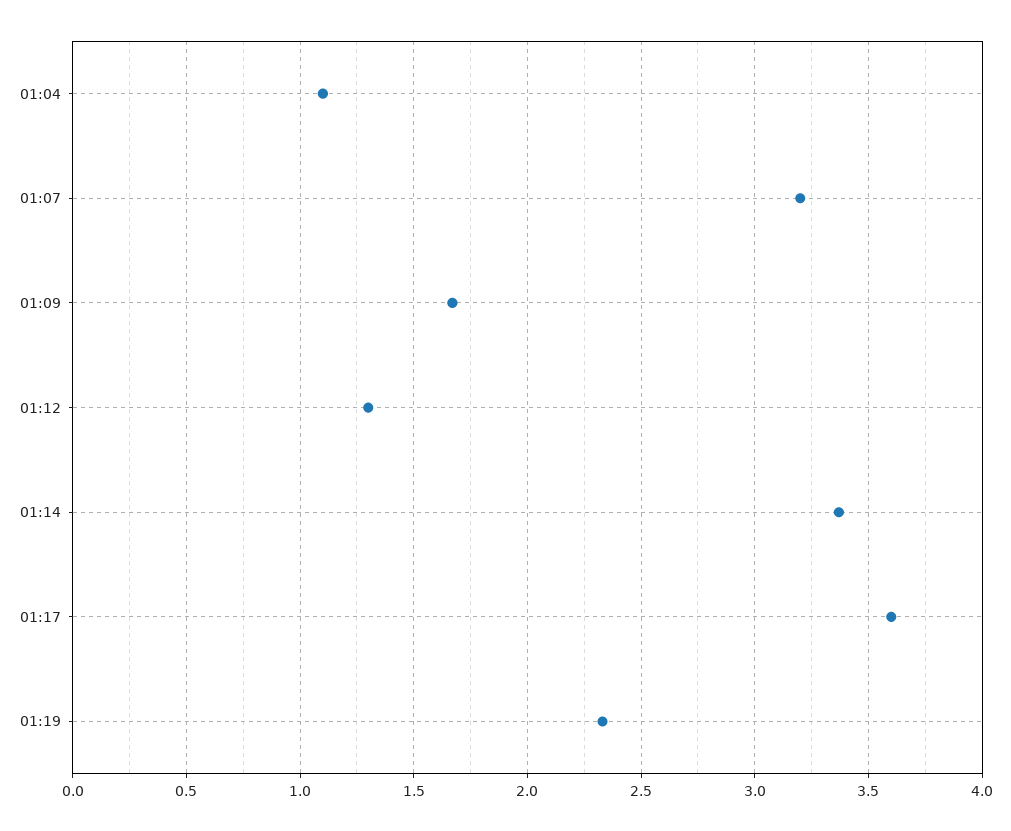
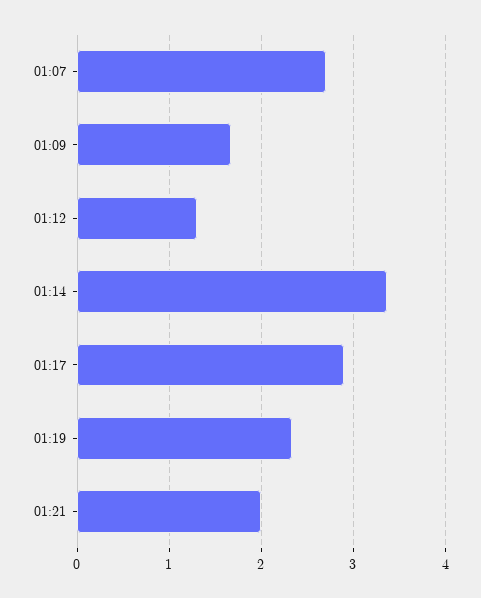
01:04: 1.1 -> none
01:07: 3.2 -> 2.7
01:17: 3.6 -> 2.9
01:21: none -> 2

